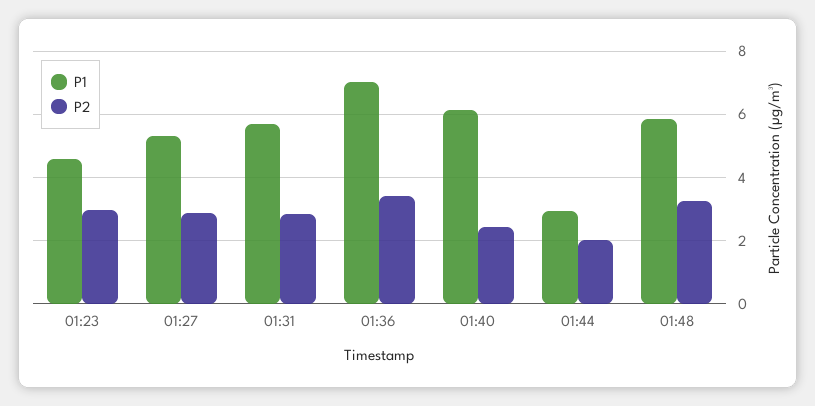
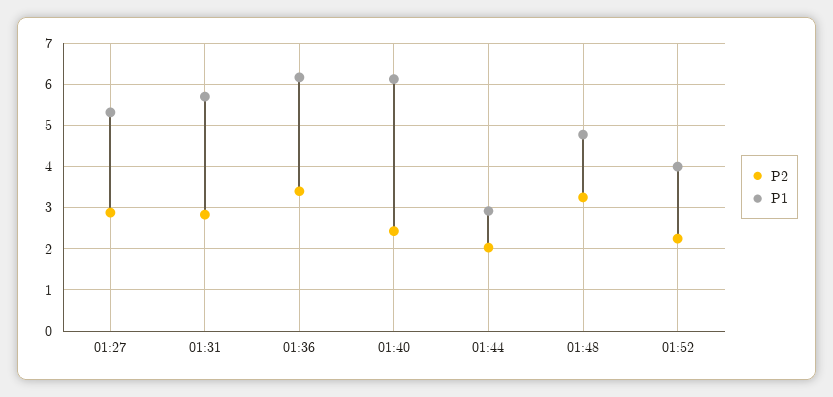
P1, 01:23: 4.6 -> none
P2, 01:23: 3 -> none
P1, 01:36: 7 -> 6.2
P1, 01:48: 5.8 -> 4.8
P2, 01:52: none -> 2.2
P1, 01:52: none -> 4

